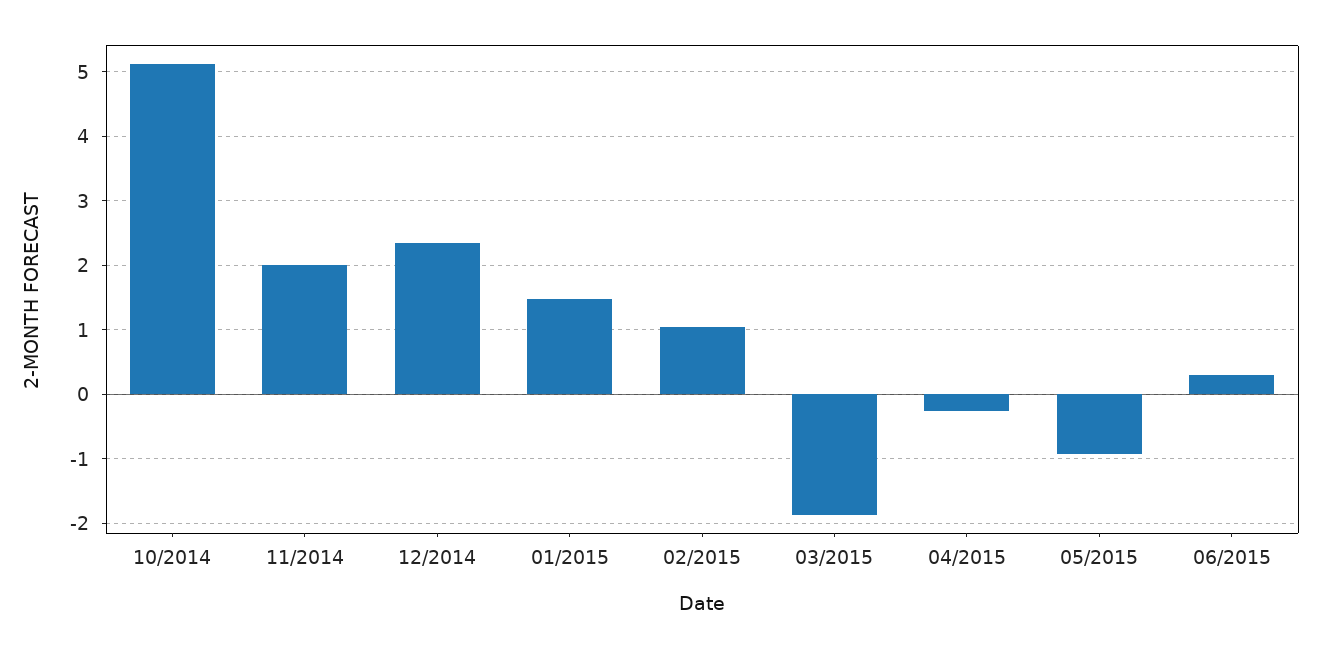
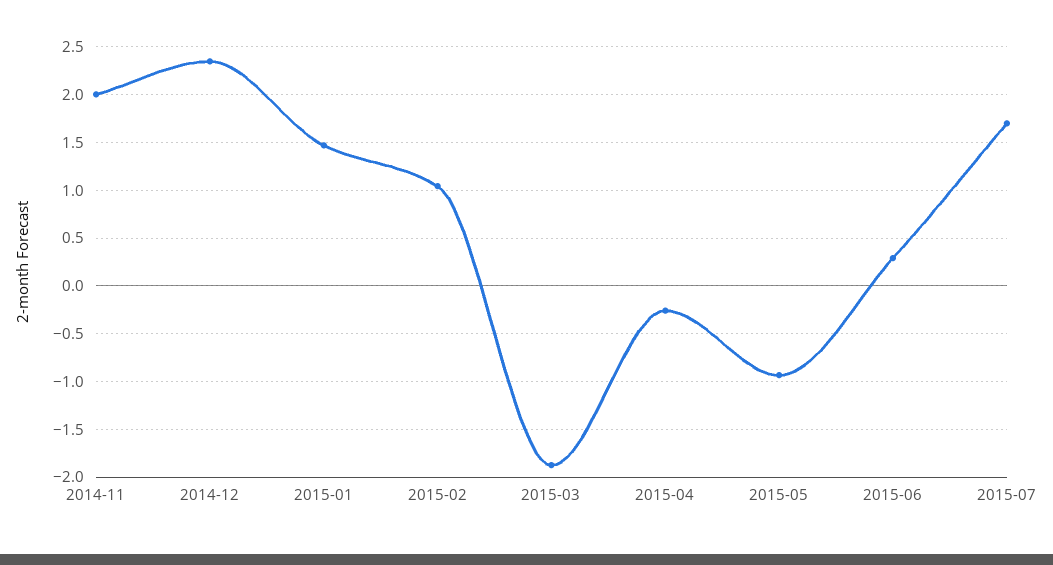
10/2014: 5.1 -> none
2015-07: none -> 1.7

